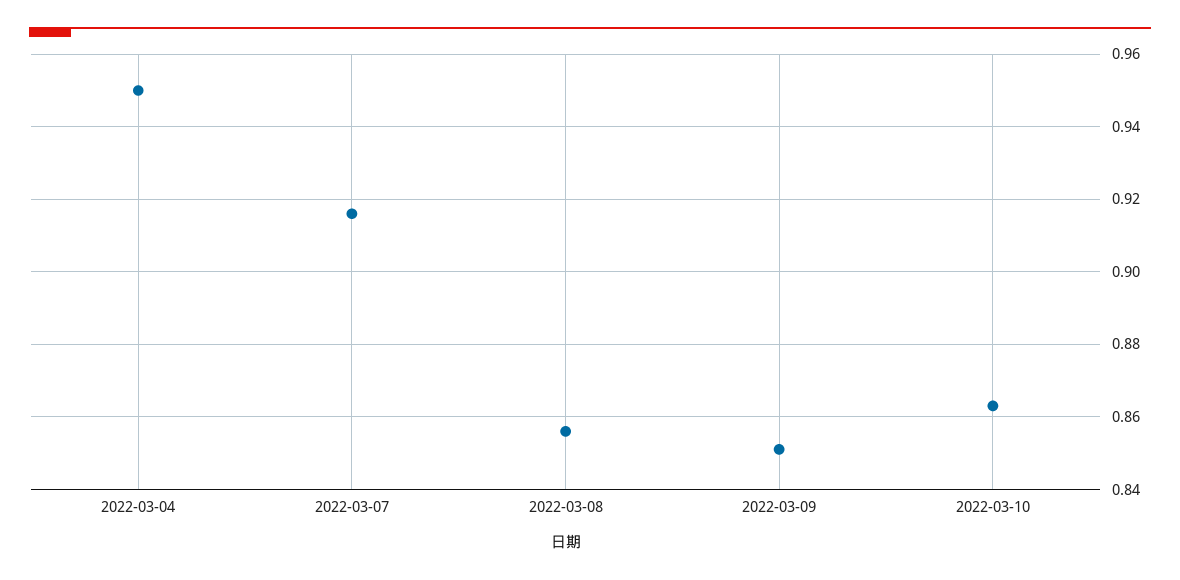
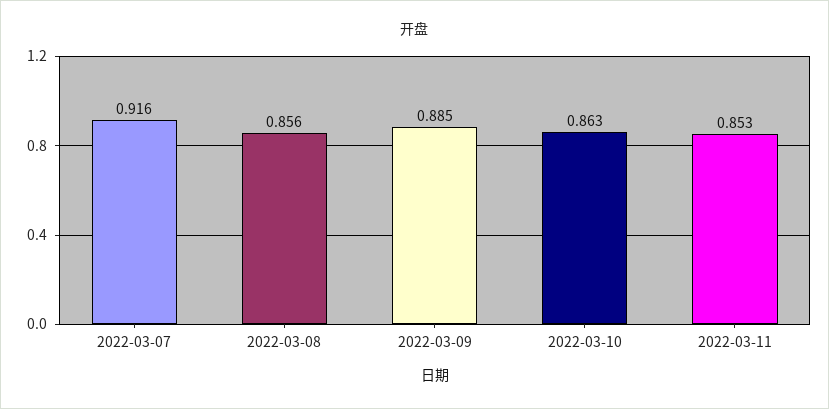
2022-03-04: 0.95 -> none
2022-03-09: 0.85 -> 0.885
2022-03-11: none -> 0.853

